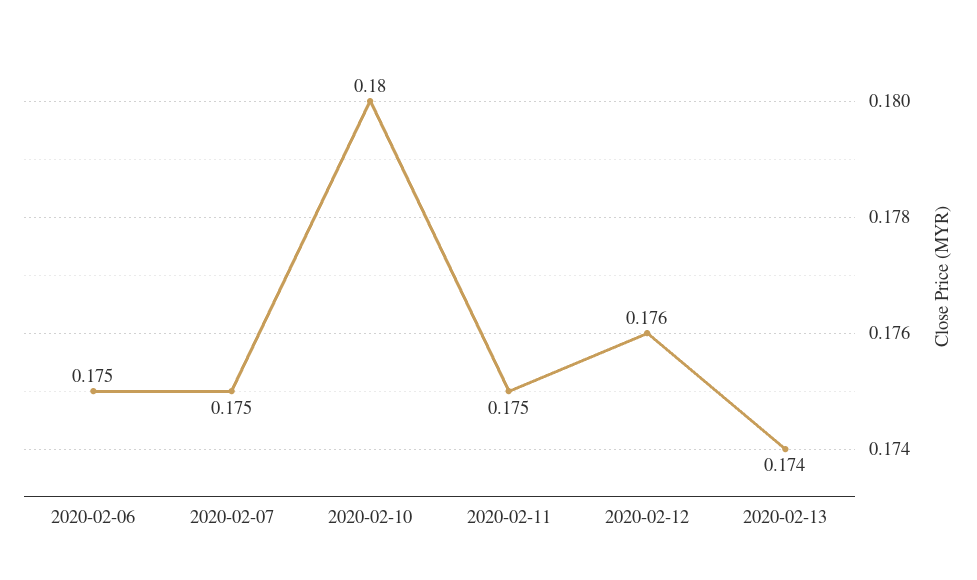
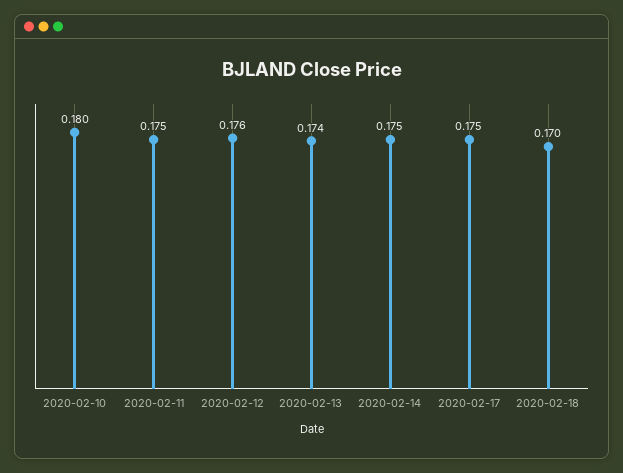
2020-02-06: 0.175 -> none
2020-02-07: 0.175 -> none
2020-02-14: none -> 0.175
2020-02-17: none -> 0.175
2020-02-18: none -> 0.17

